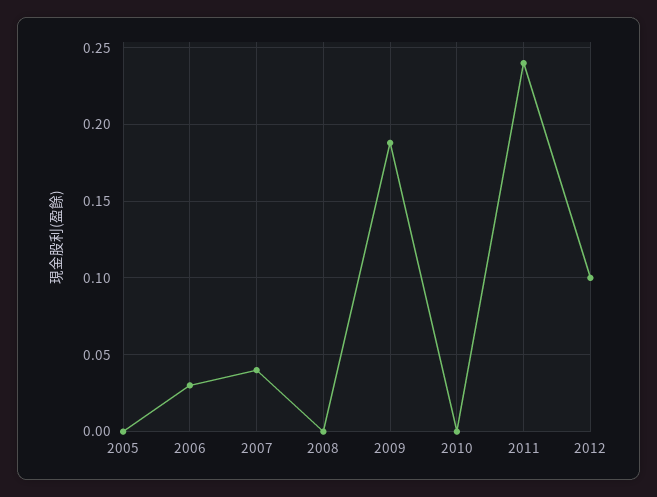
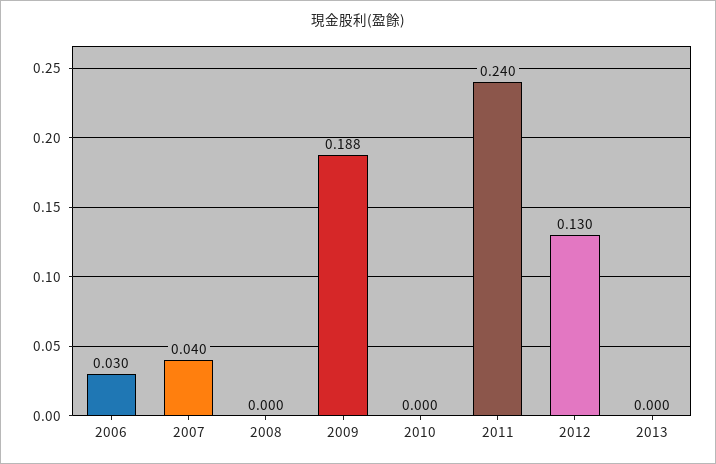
2005: 0 -> none
2012: 0.1 -> 0.13
2013: none -> 0

